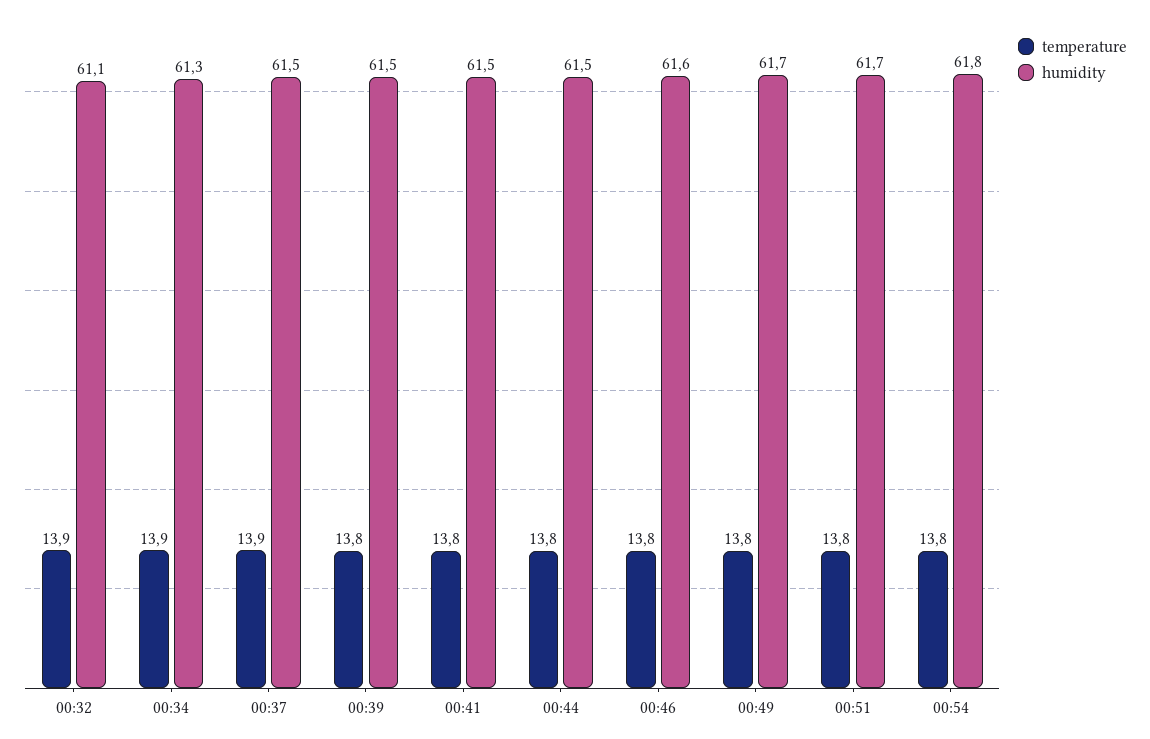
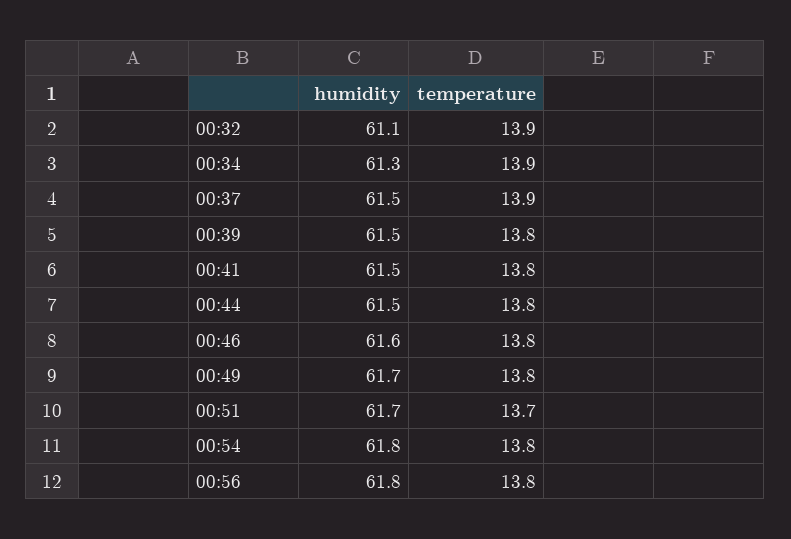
temperature, 00:51: 13.8 -> 13.7
humidity, 00:56: none -> 61.8
temperature, 00:56: none -> 13.8

